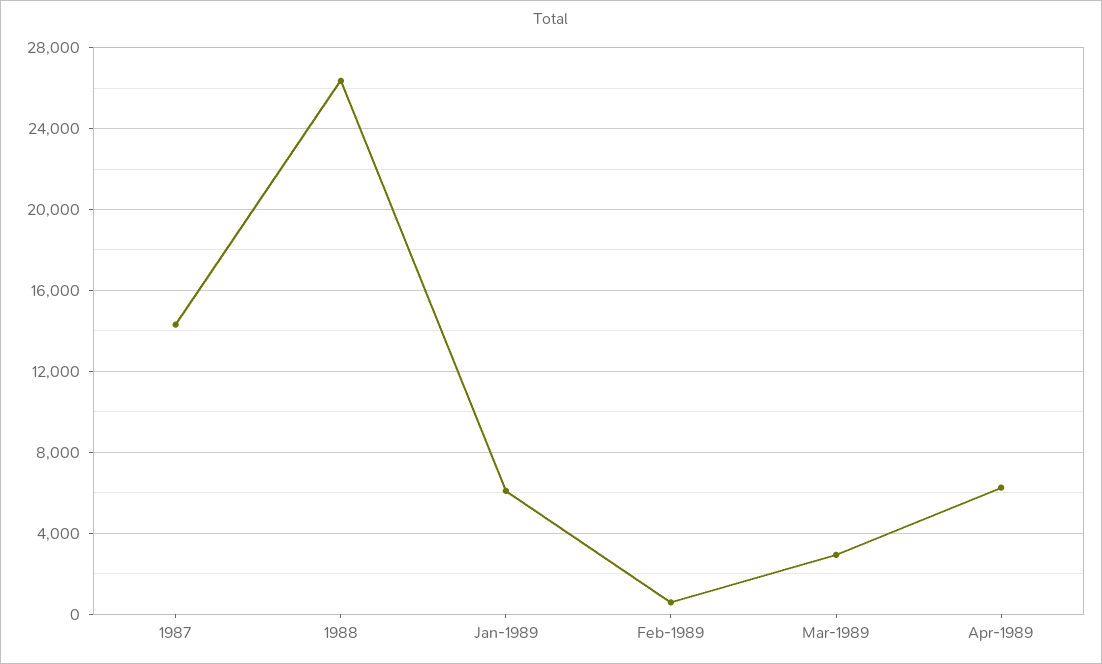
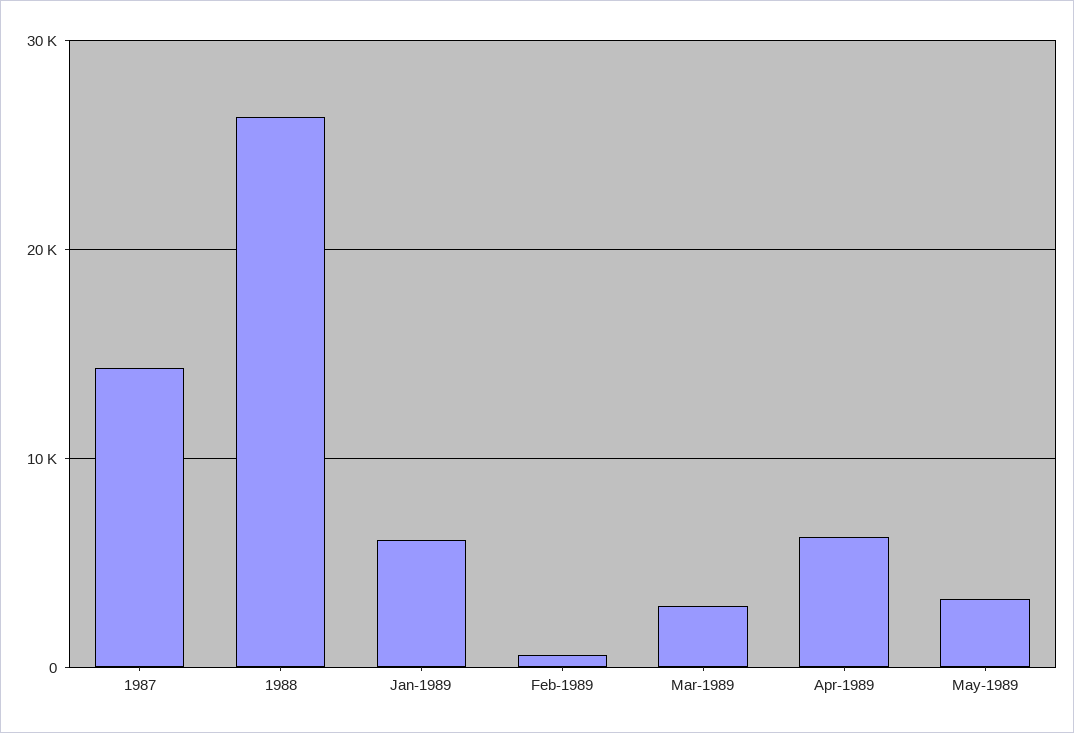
May-1989: none -> 3000

